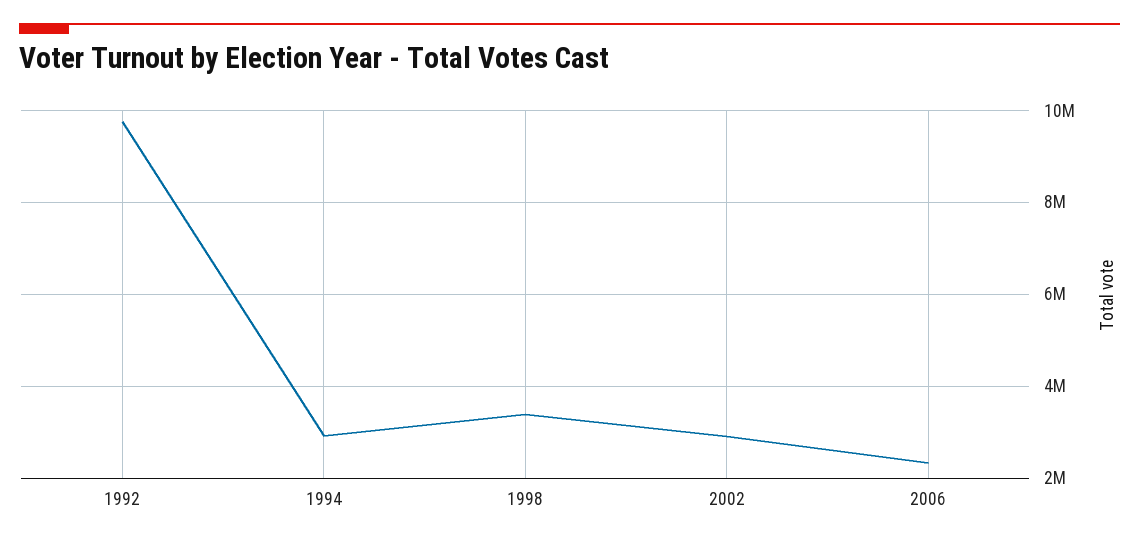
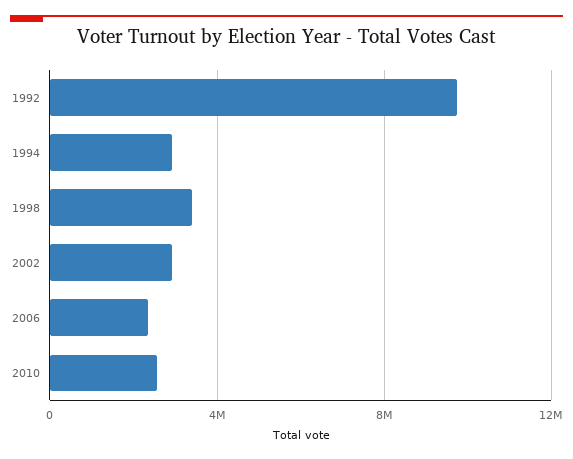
2010: none -> 2500000

